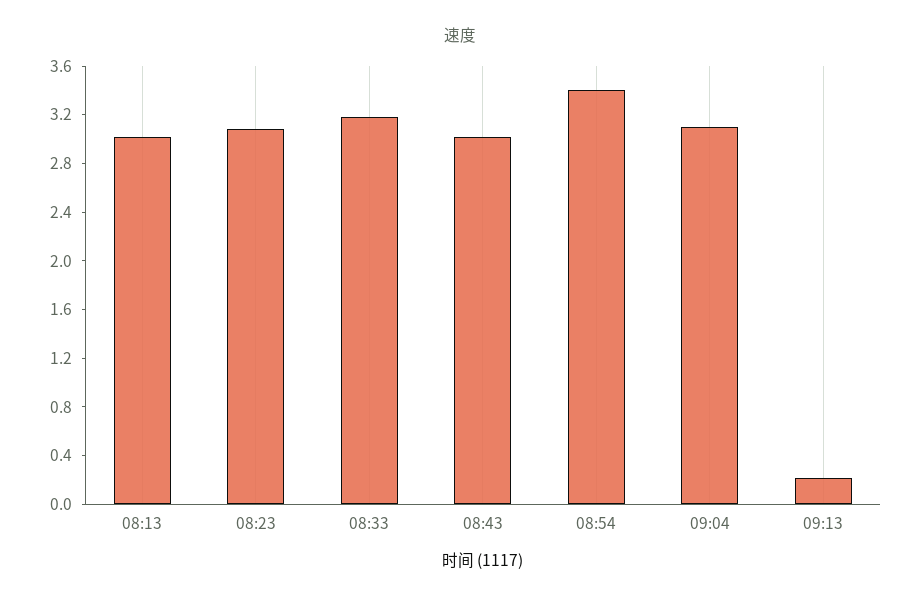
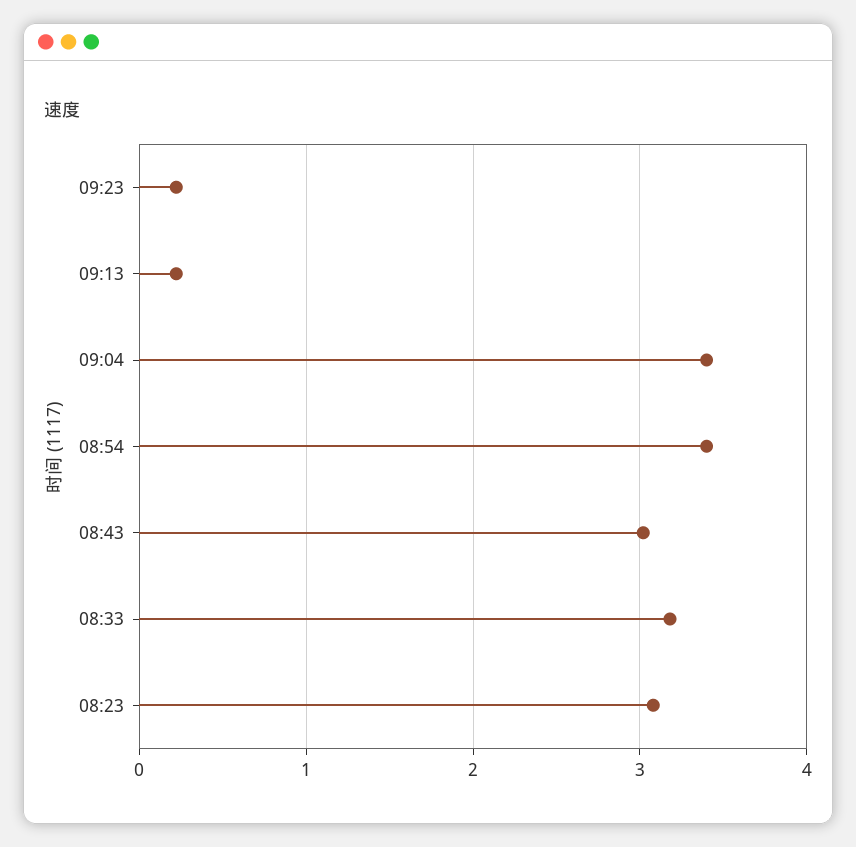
08:13: 3 -> none
09:04: 3.1 -> 3.4
09:23: none -> 0.2

